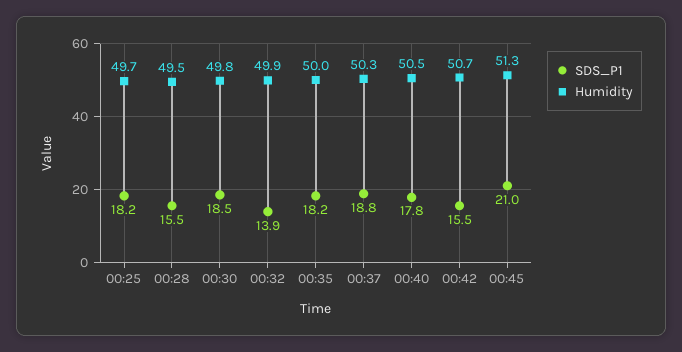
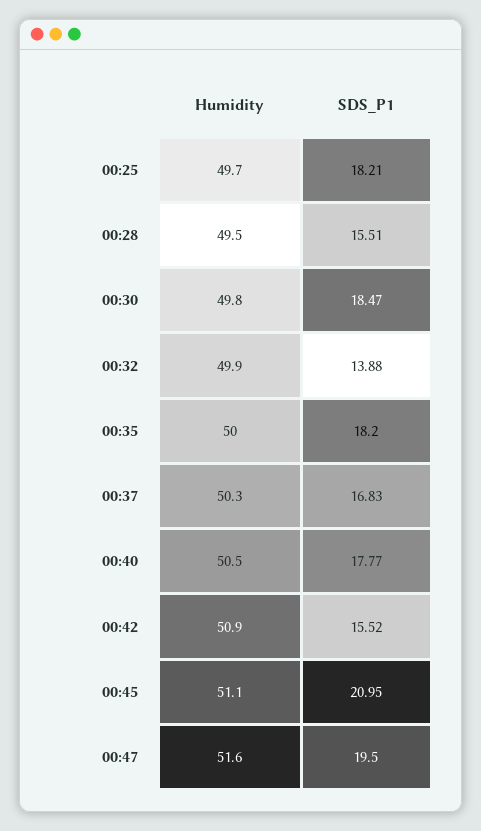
SDS_P1, 00:37: 18.8 -> 16.83
Humidity, 00:42: 50.7 -> 50.9
Humidity, 00:45: 51.3 -> 51.1
Humidity, 00:47: none -> 51.6
SDS_P1, 00:47: none -> 19.5

